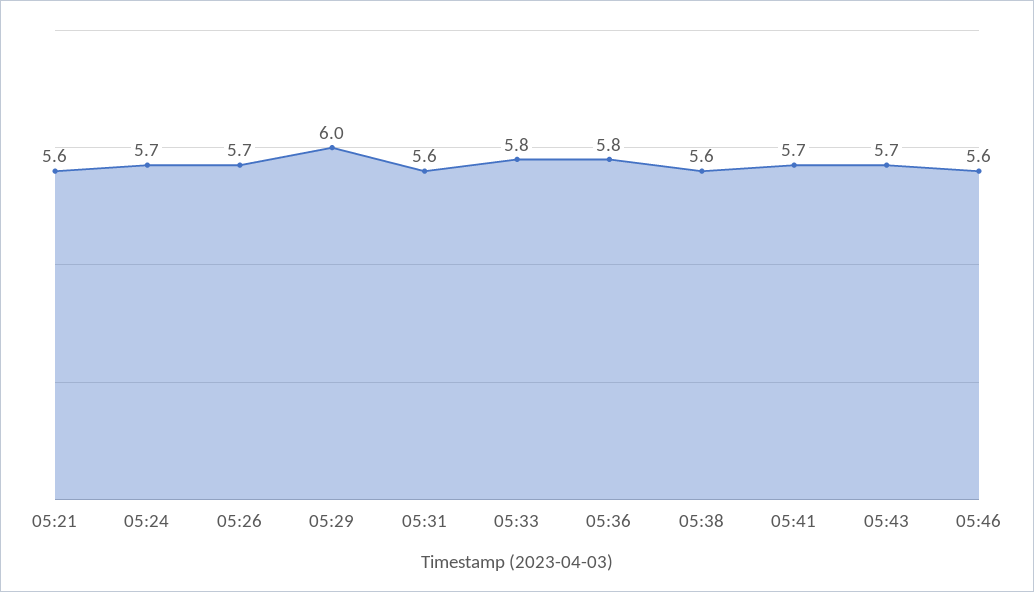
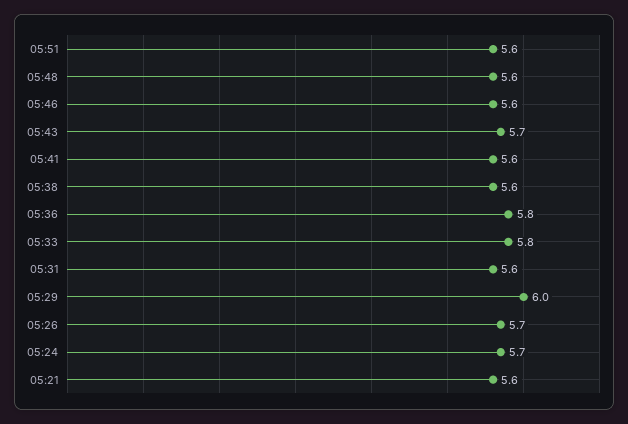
05:41: 5.7 -> 5.6
05:51: none -> 5.6
05:48: none -> 5.6

